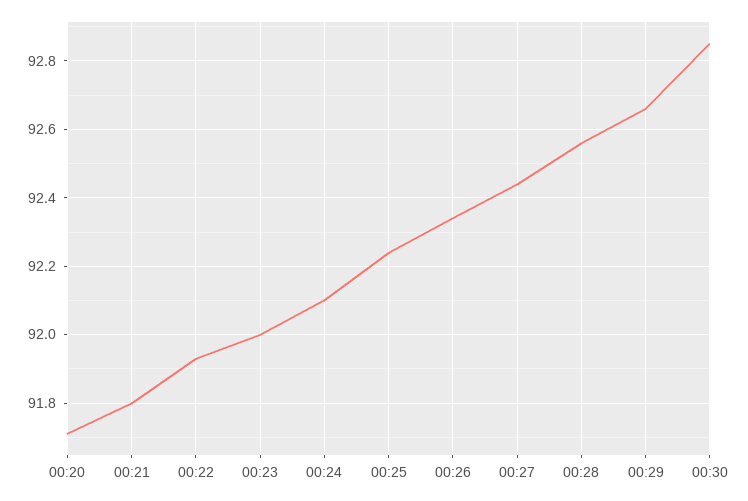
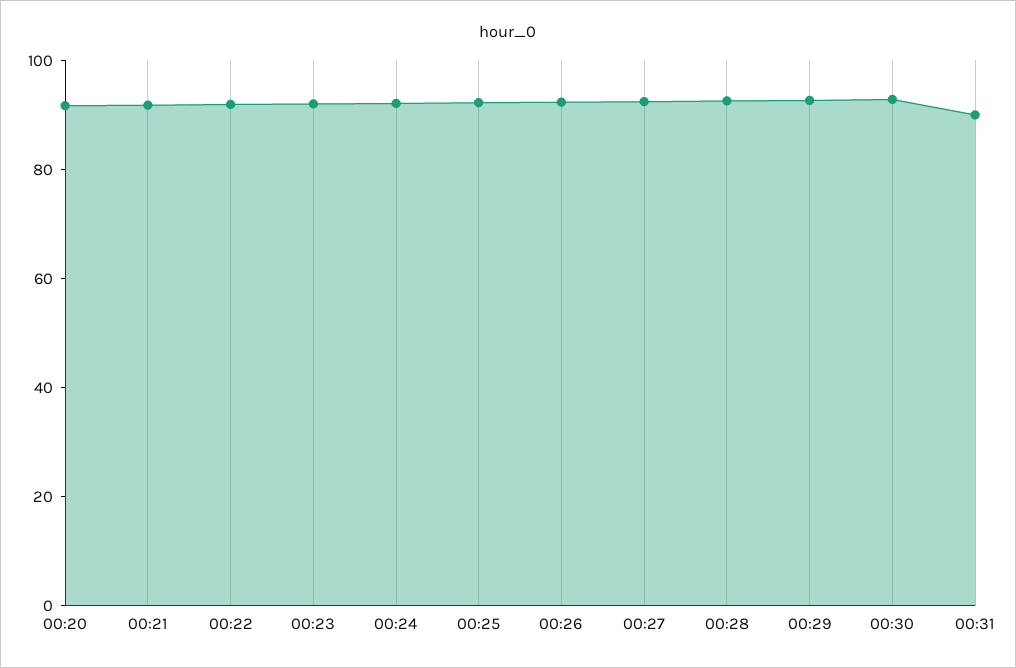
00:31: none -> 90

